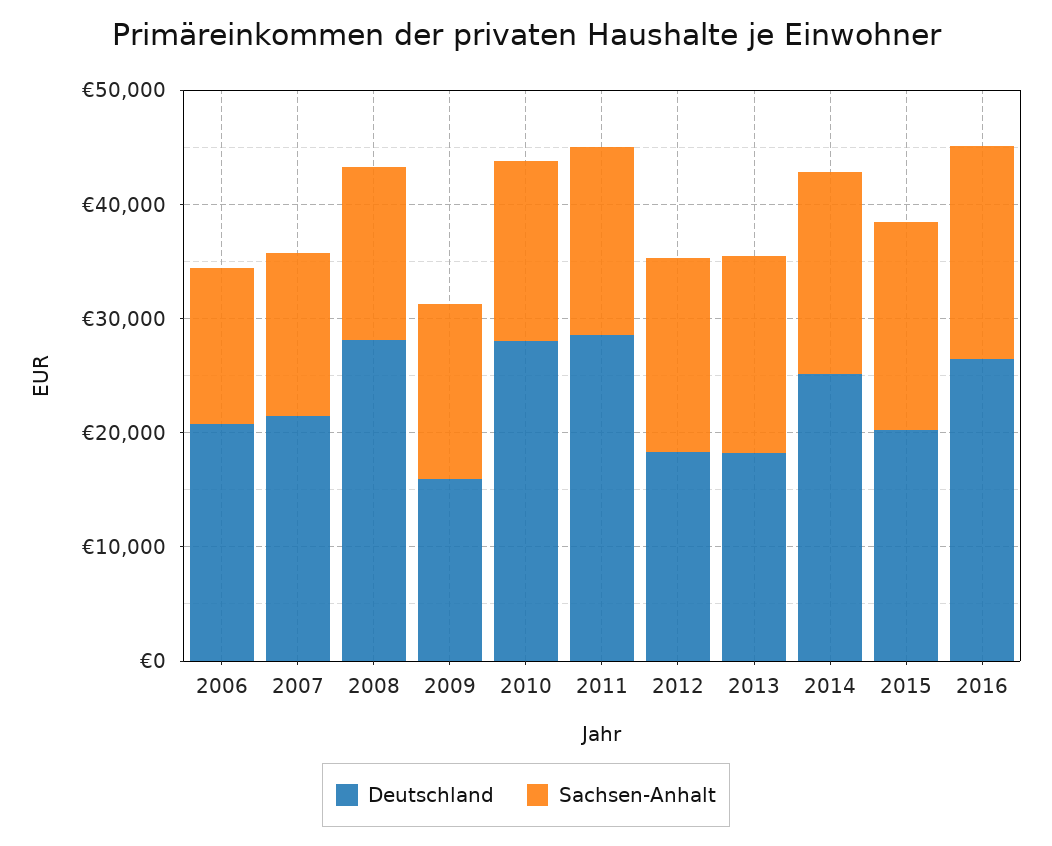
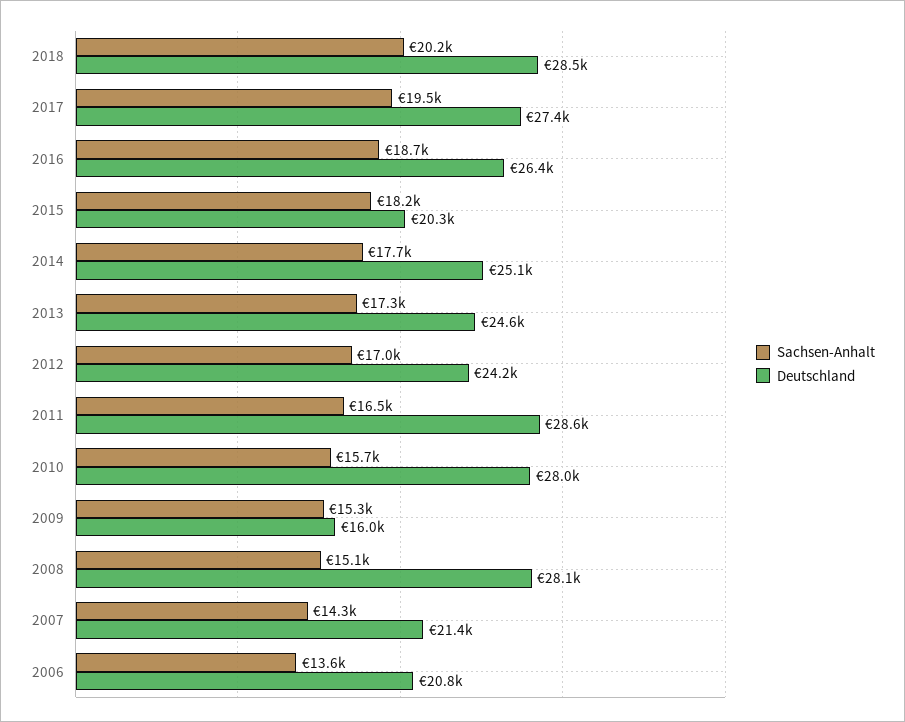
Deutschland, 2012: 18000 -> 24200
Deutschland, 2013: 18000 -> 24600
Sachsen-Anhalt, 2018: none -> 20200
Deutschland, 2018: none -> 28500
Sachsen-Anhalt, 2017: none -> 19500
Deutschland, 2017: none -> 27400

